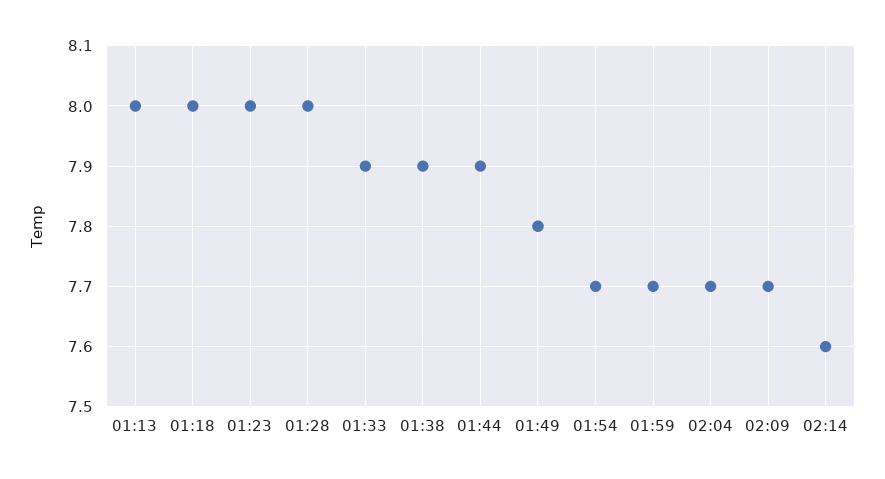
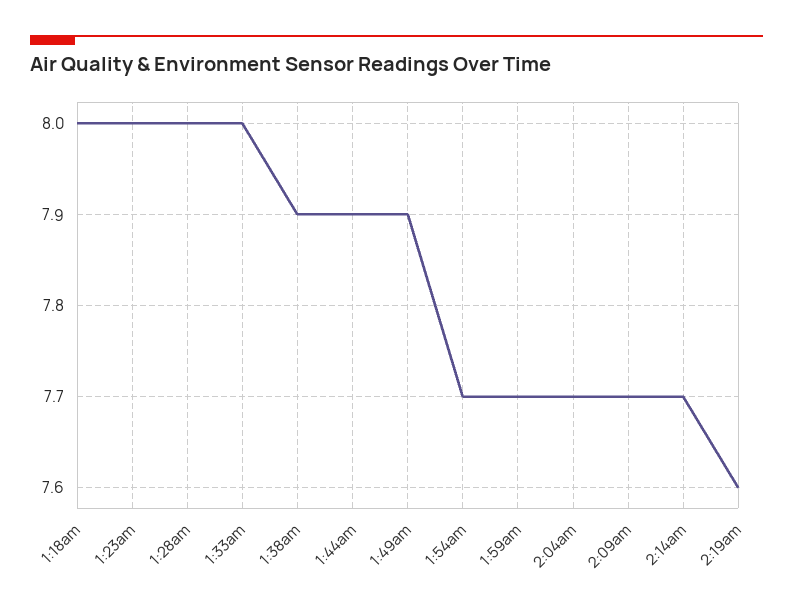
01:13: 8 -> none
01:33: 7.9 -> 8
01:49: 7.8 -> 7.9
02:14: 7.6 -> 7.7
2:19am: none -> 7.6

